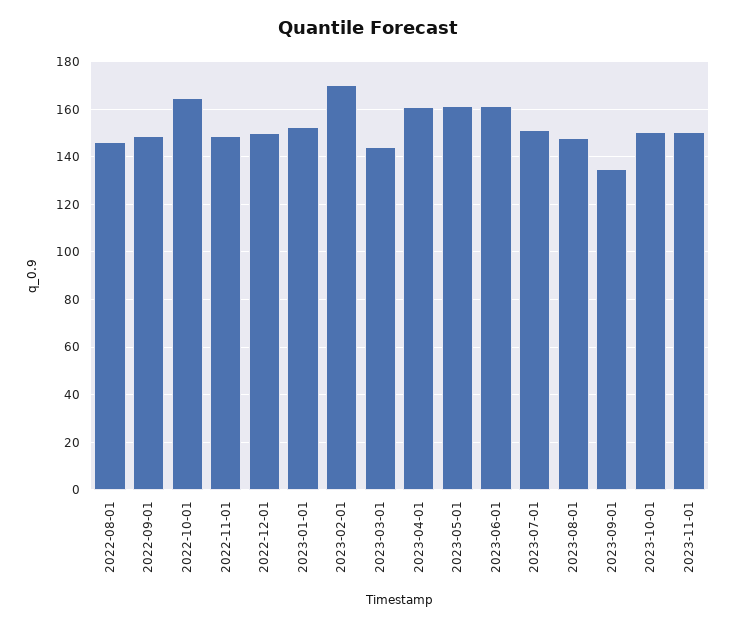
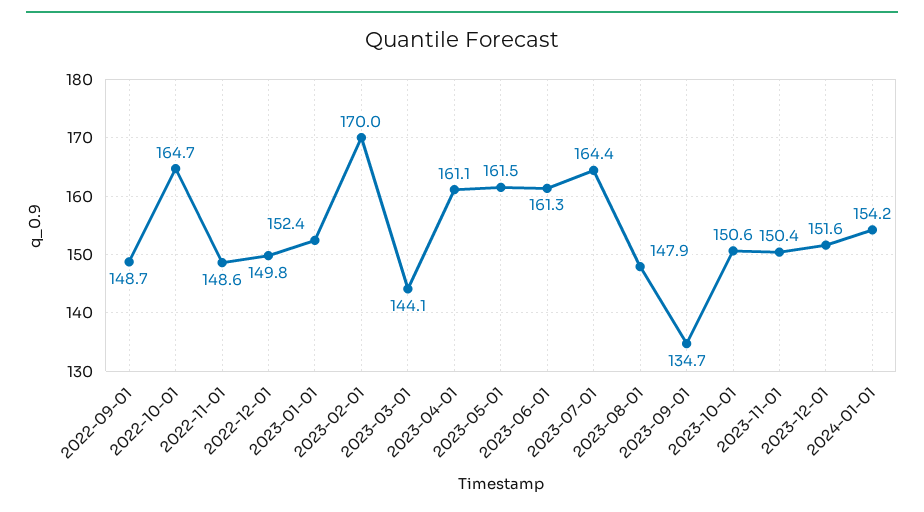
2022-08-01: 145 -> none
2023-07-01: 150 -> 164.4
2023-12-01: none -> 151.6
2024-01-01: none -> 154.2

